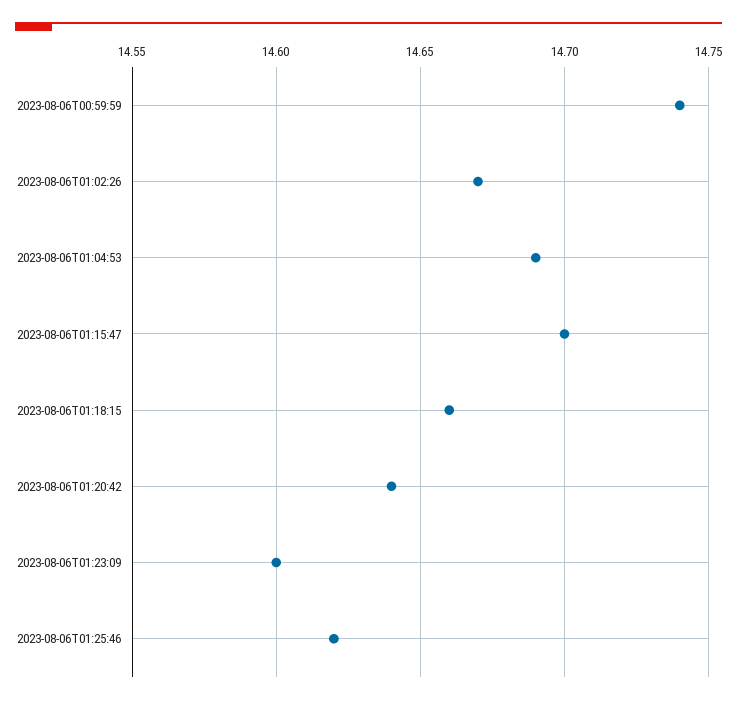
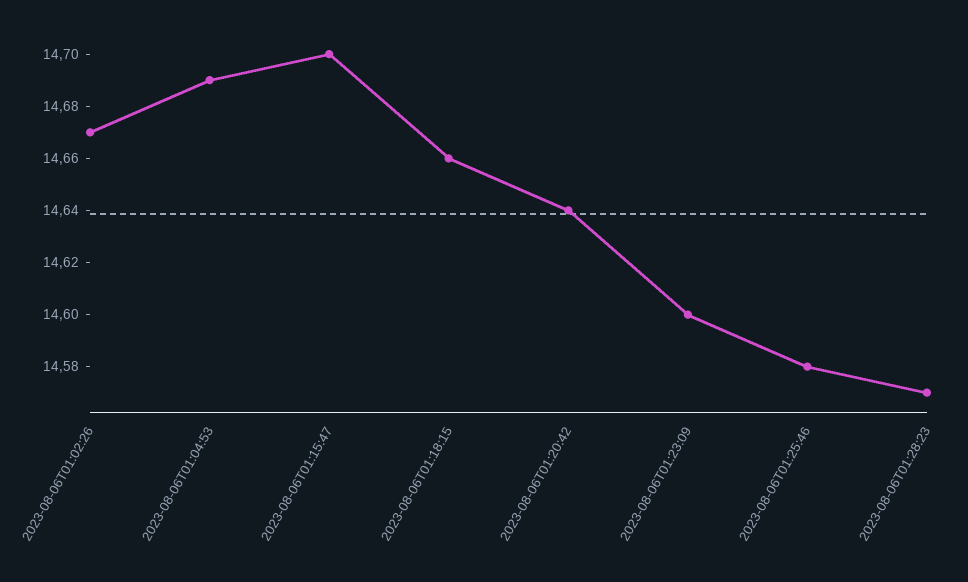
2023-08-06T00:59:59: 14.74 -> none
2023-08-06T01:25:46: 14.62 -> 14.58
2023-08-06T01:28:23: none -> 14.57

